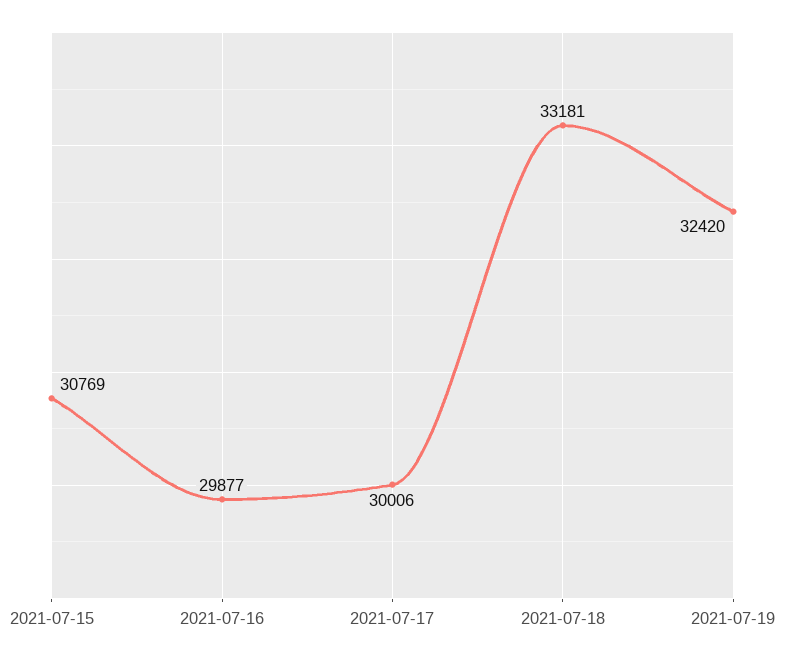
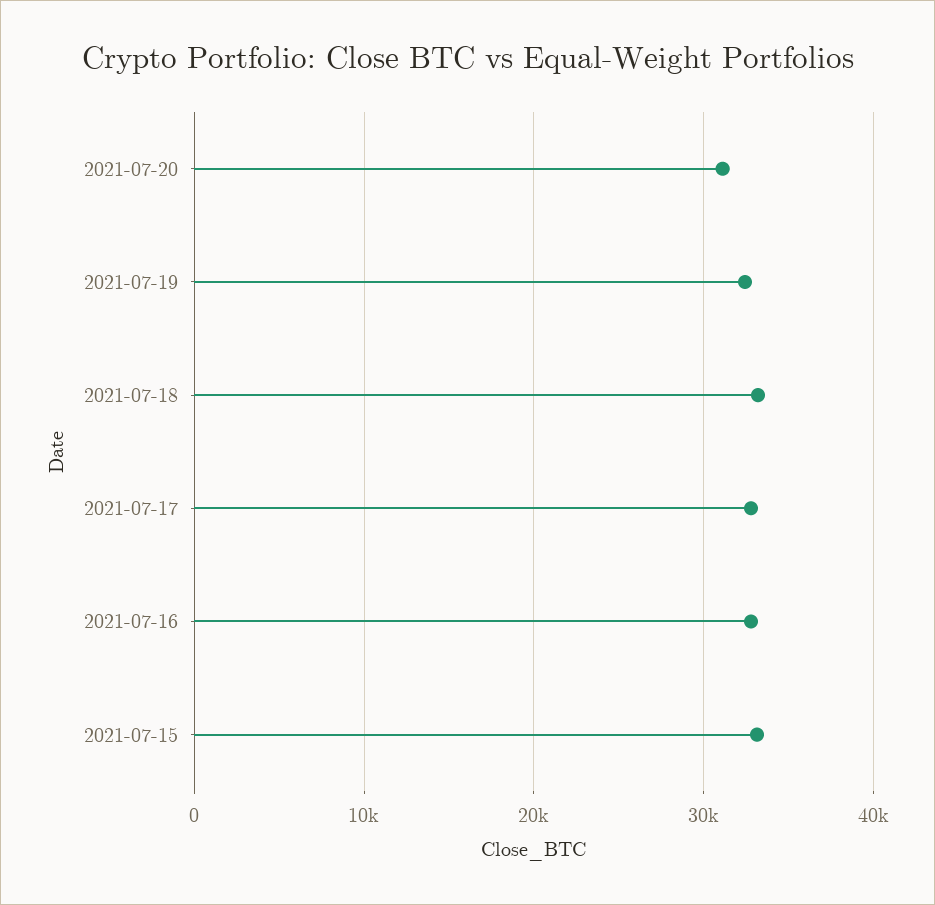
2021-07-15: 30769 -> 33000
2021-07-16: 29877 -> 33000
2021-07-17: 30006 -> 33000
2021-07-20: none -> 31000

